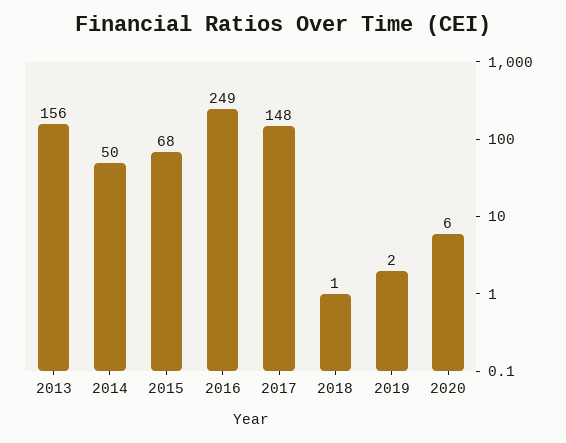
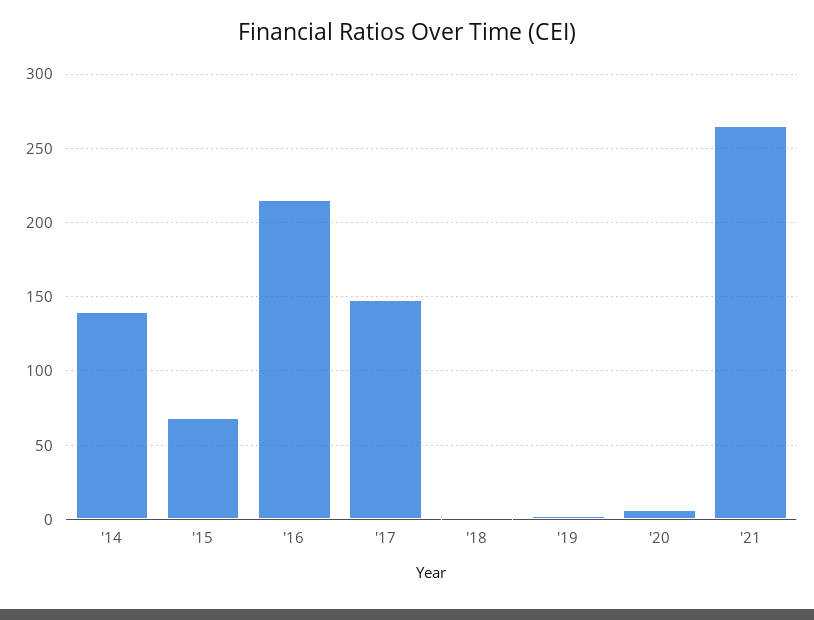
2013: 156 -> none
2014: 50 -> 140
2016: 249 -> 215
'21: none -> 265

